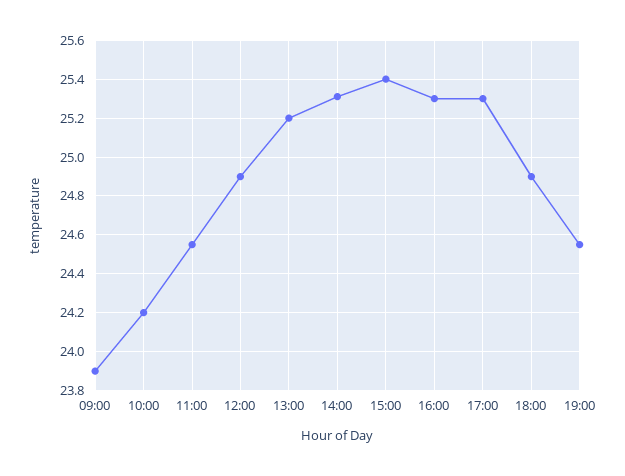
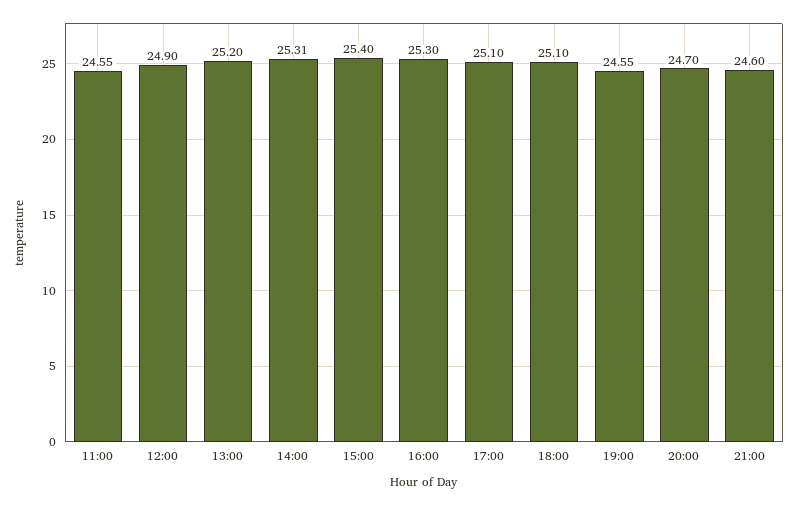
09:00: 23.9 -> none
10:00: 24.2 -> none
17:00: 25.3 -> 25.1
18:00: 24.9 -> 25.1
20:00: none -> 24.7
21:00: none -> 24.6

